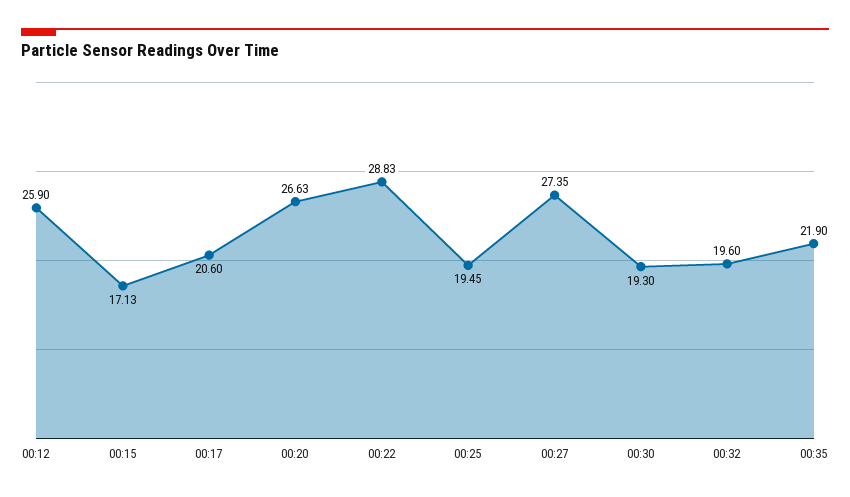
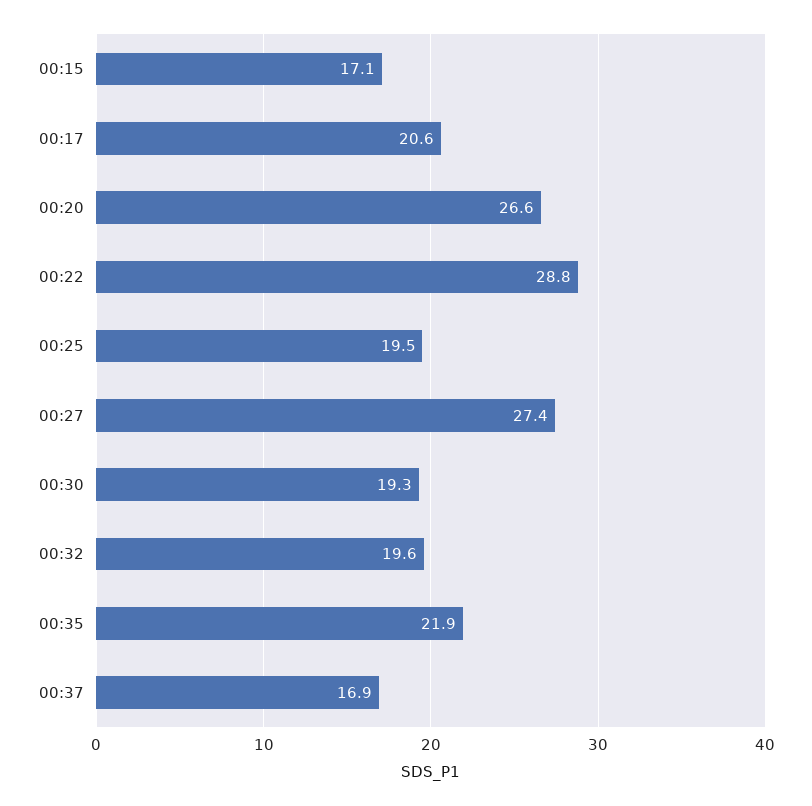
00:12: 25.9 -> none
00:37: none -> 16.9

